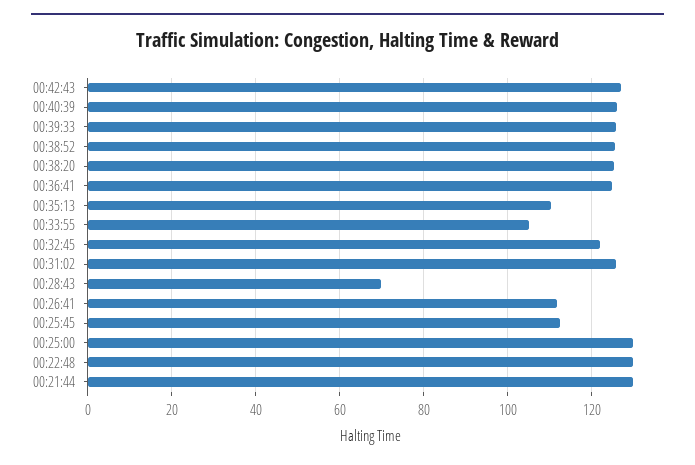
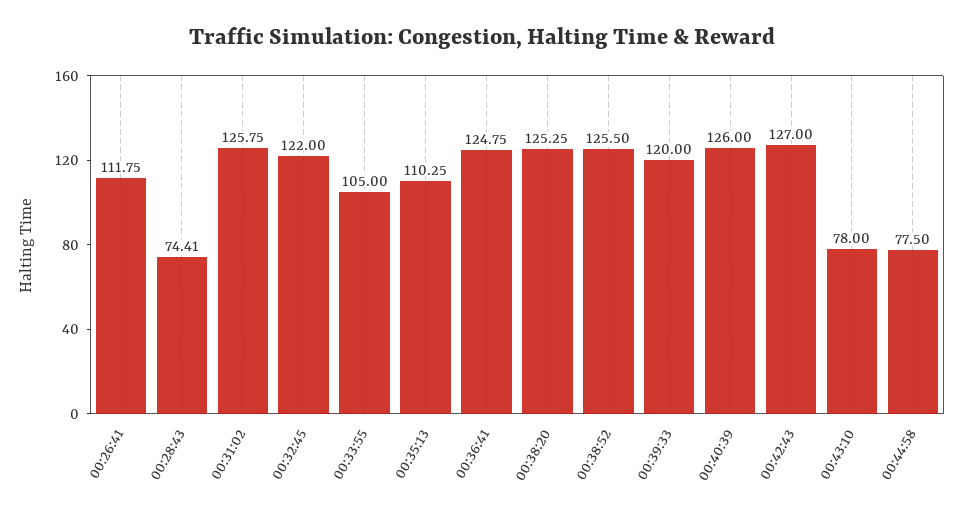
00:39:33: 126 -> 120
00:28:43: 70 -> 74.41
00:25:45: 112 -> none
00:25:00: 130 -> none
00:22:48: 130 -> none
00:21:44: 130 -> none
00:43:10: none -> 78
00:44:58: none -> 77.5

